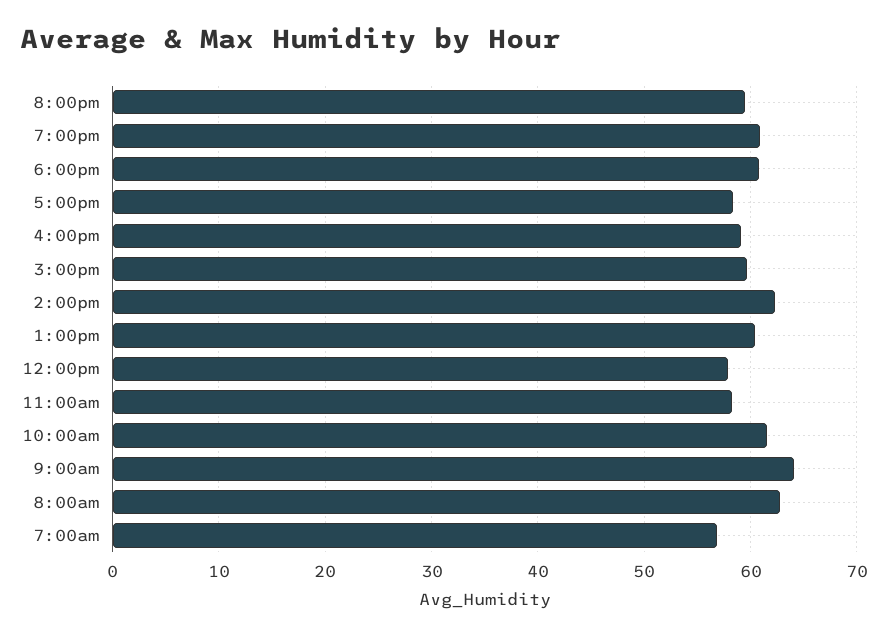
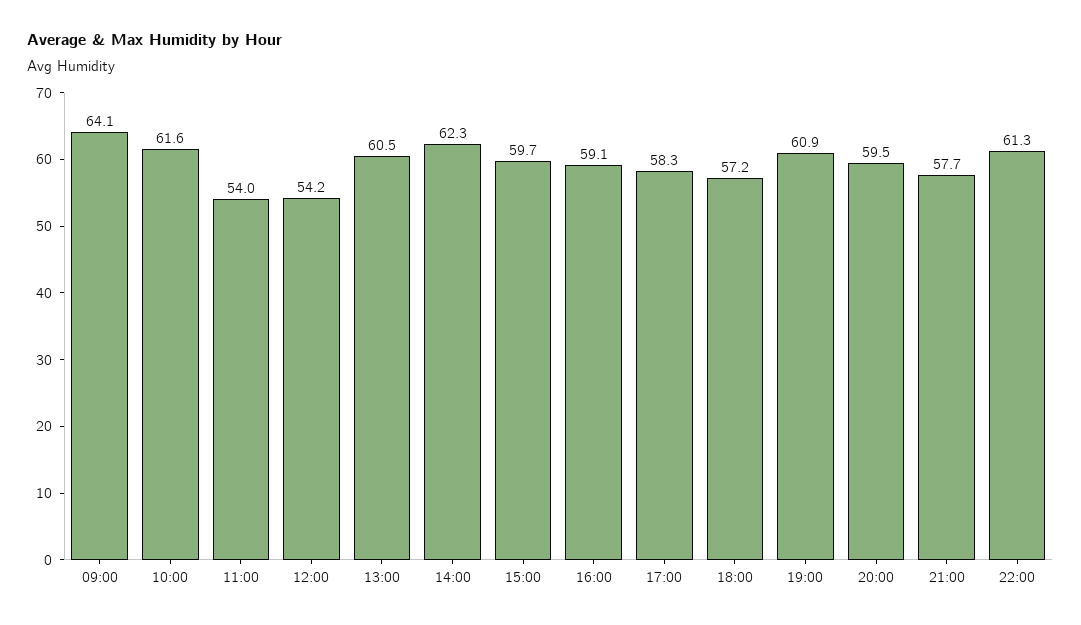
6:00pm: 61 -> 57.2
12:00pm: 58 -> 54.2
11:00am: 58 -> 54
8:00am: 63 -> none
7:00am: 57 -> none
21:00: none -> 57.7
22:00: none -> 61.3

